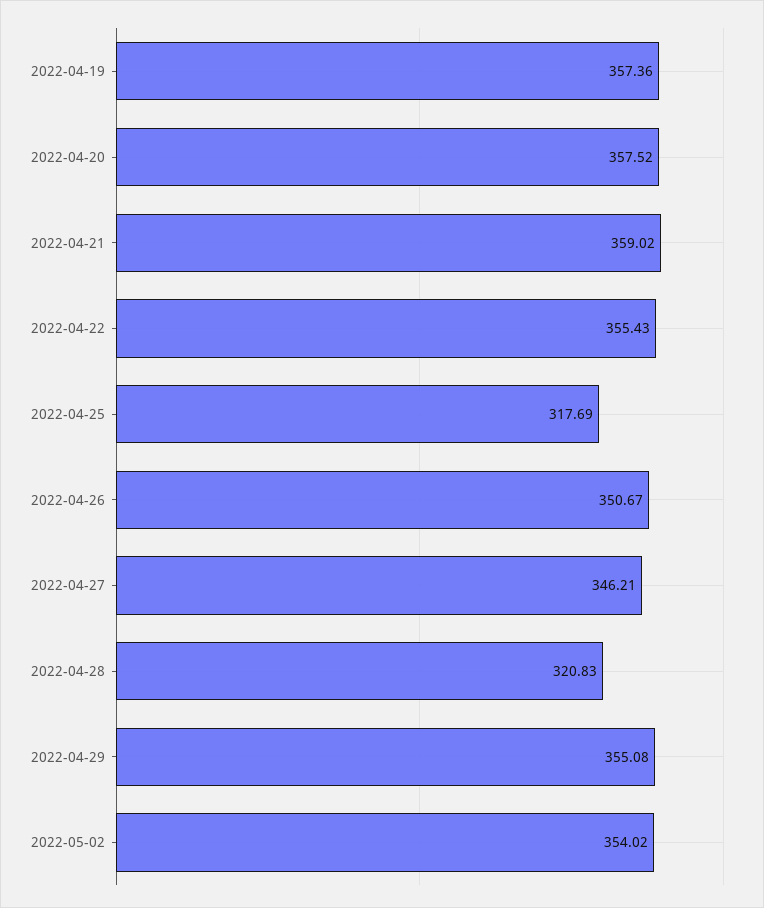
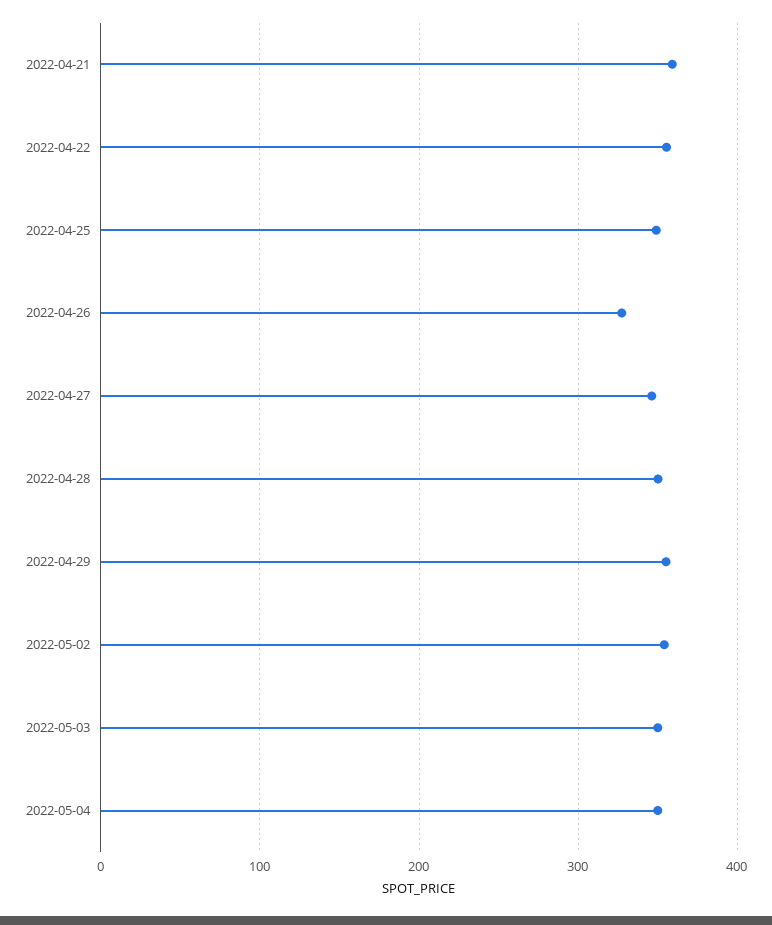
2022-04-19: 357.36 -> none
2022-04-20: 357.52 -> none
2022-04-25: 317.69 -> 350
2022-04-26: 350.67 -> 330
2022-04-28: 320.83 -> 350
2022-05-03: none -> 350
2022-05-04: none -> 350

